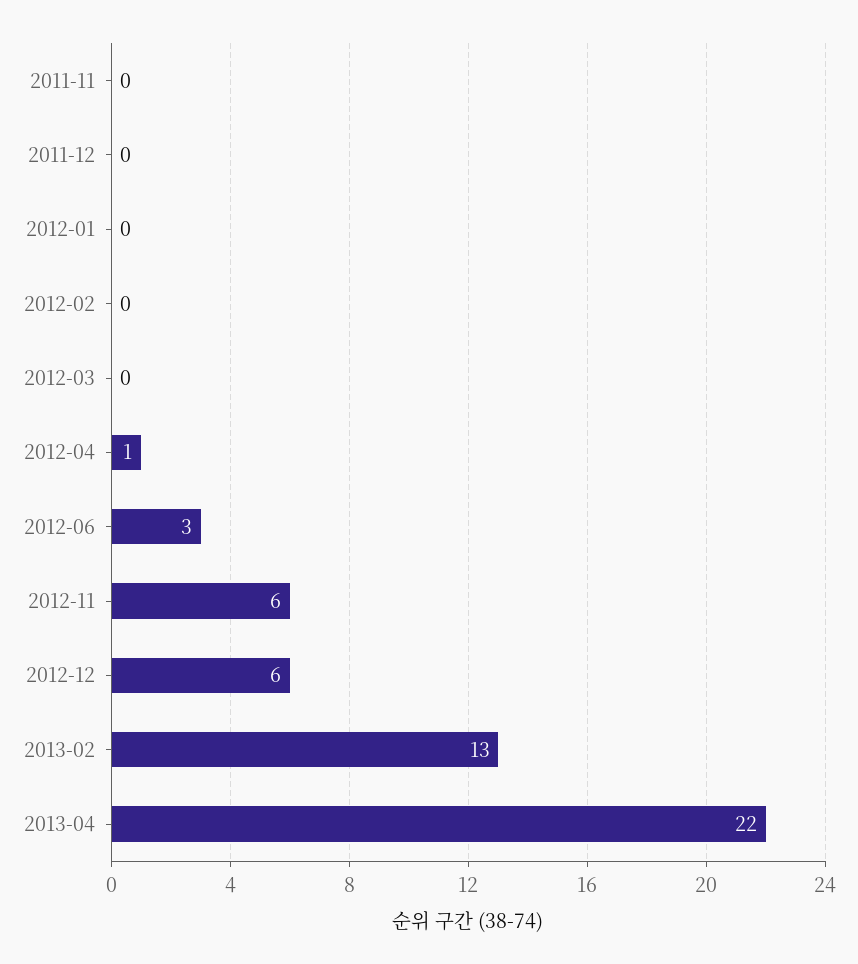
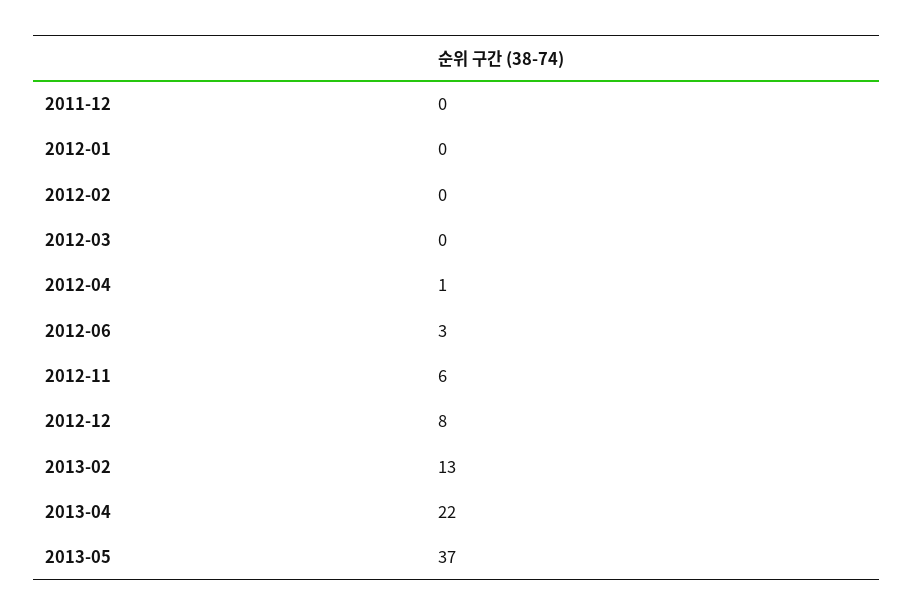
2011-11: 0 -> none
2012-12: 6 -> 8
2013-05: none -> 37

